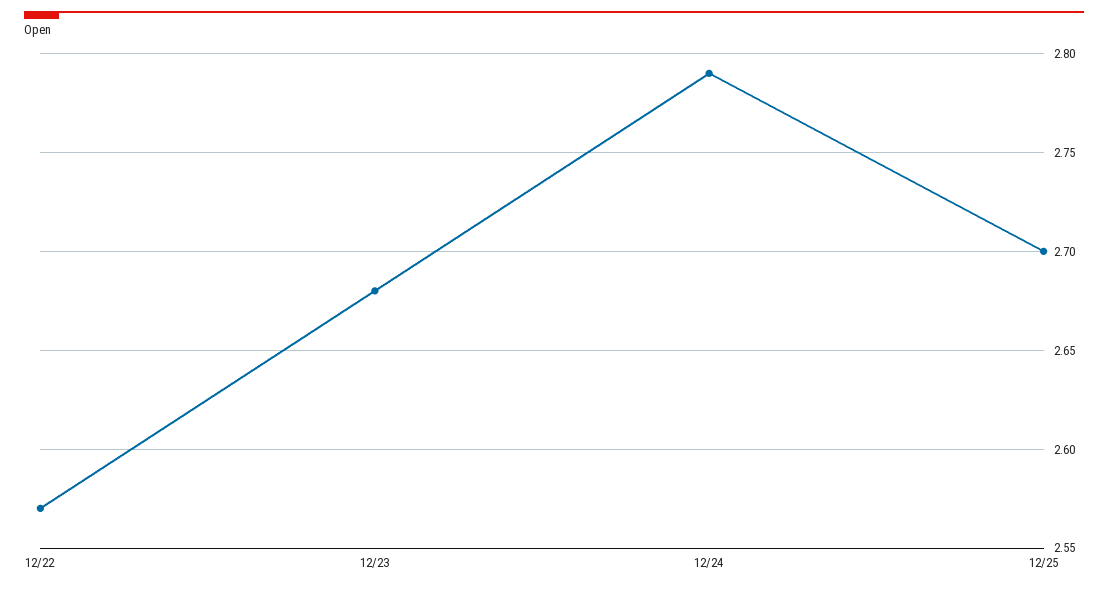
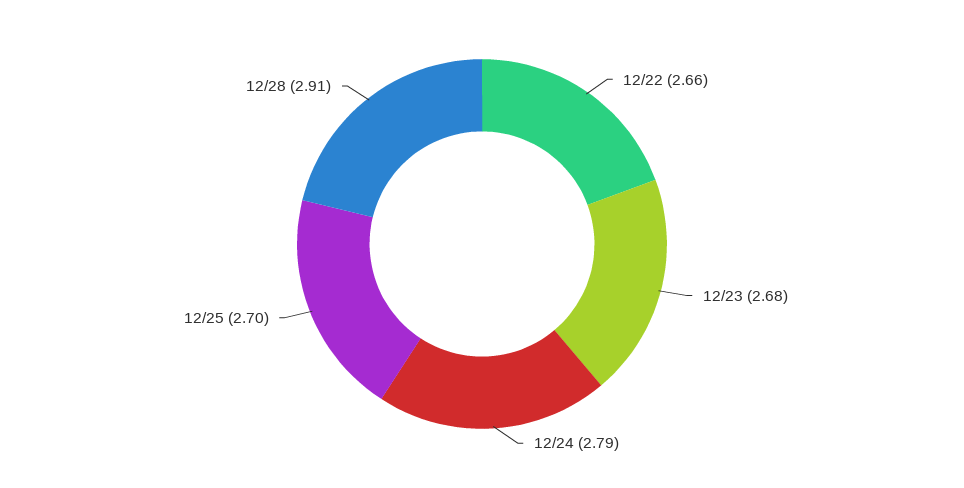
12/22: 2.57 -> 2.66
12/28: none -> 2.91

